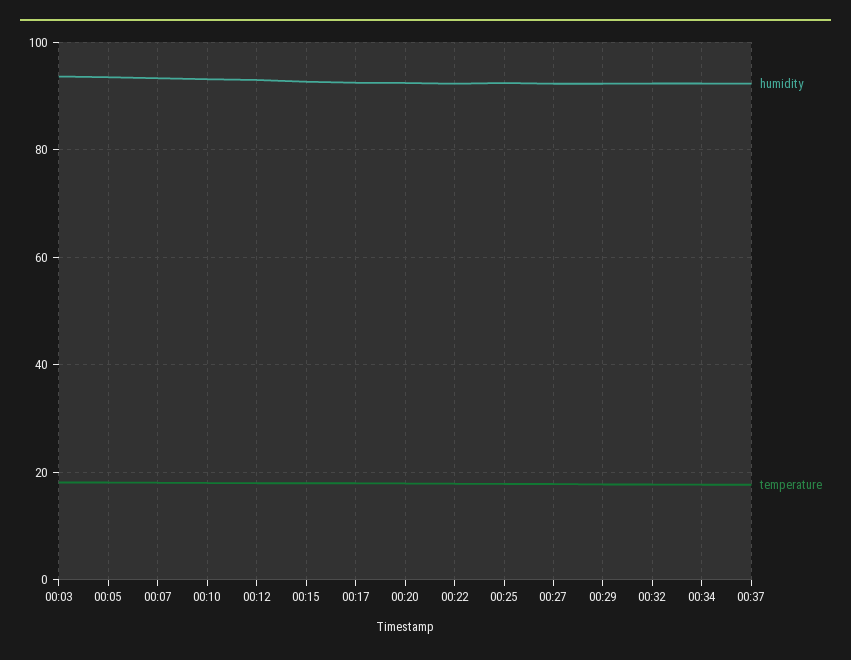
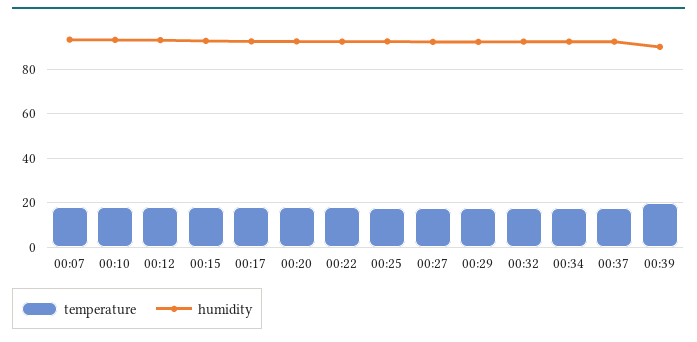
humidity, 00:03: 94 -> none
temperature, 00:03: 18 -> none
humidity, 00:05: 94 -> none
temperature, 00:05: 18 -> none
temperature, 00:39: none -> 20
humidity, 00:39: none -> 90

